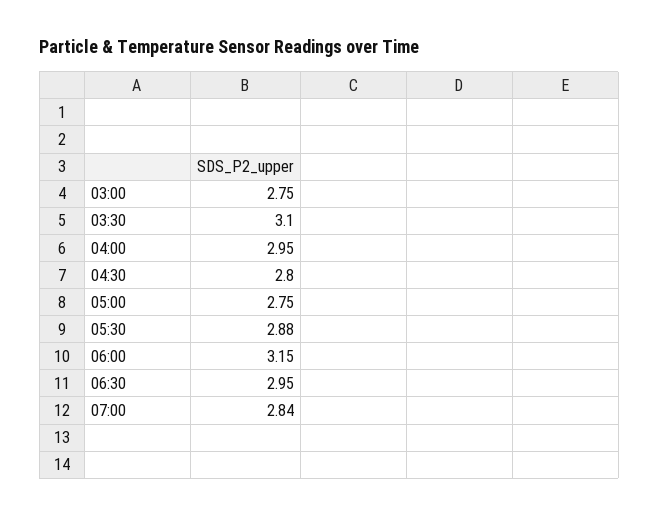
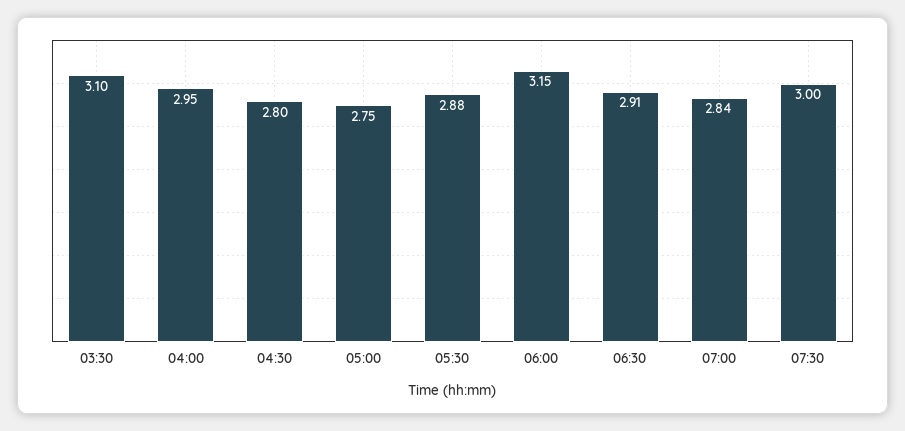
03:00: 2.75 -> none
06:30: 2.95 -> 2.91
07:30: none -> 3

